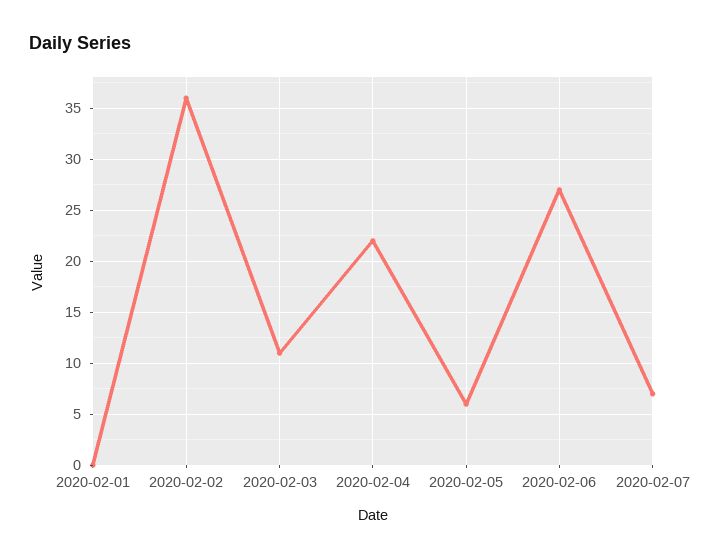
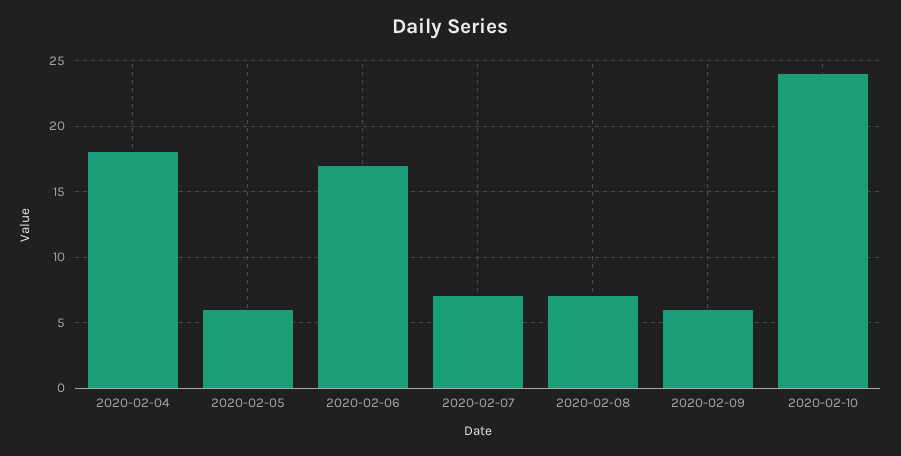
2020-02-01: 0 -> none
2020-02-02: 36 -> none
2020-02-03: 11 -> none
2020-02-04: 22 -> 18
2020-02-06: 27 -> 17
2020-02-08: none -> 7
2020-02-09: none -> 6
2020-02-10: none -> 24

